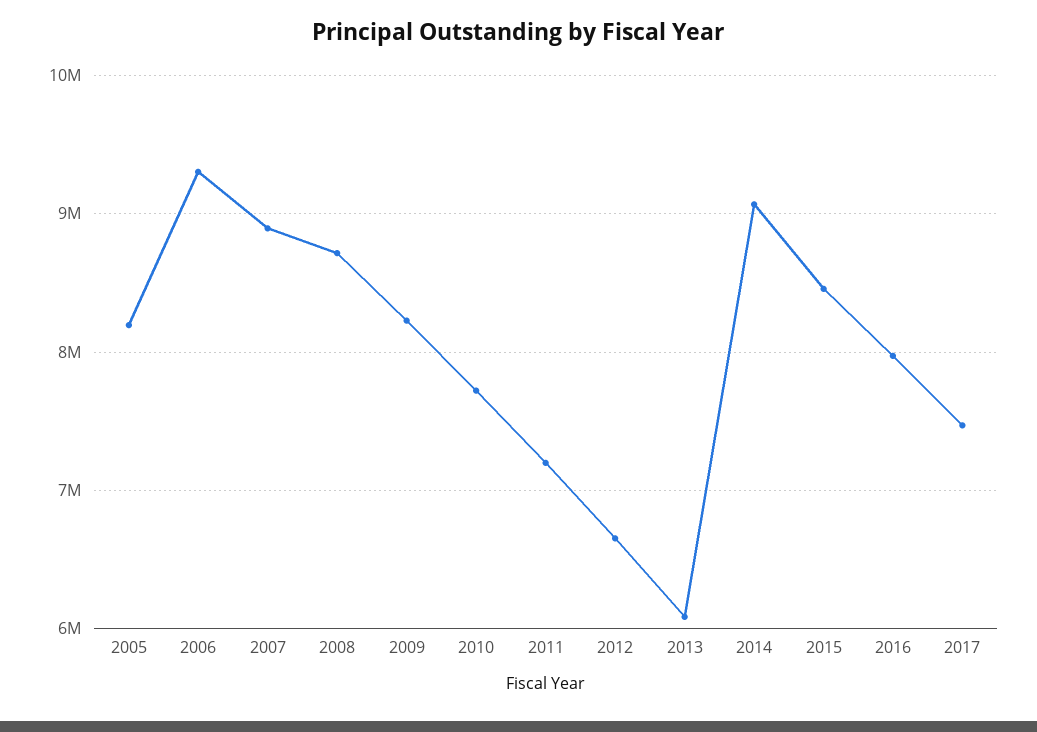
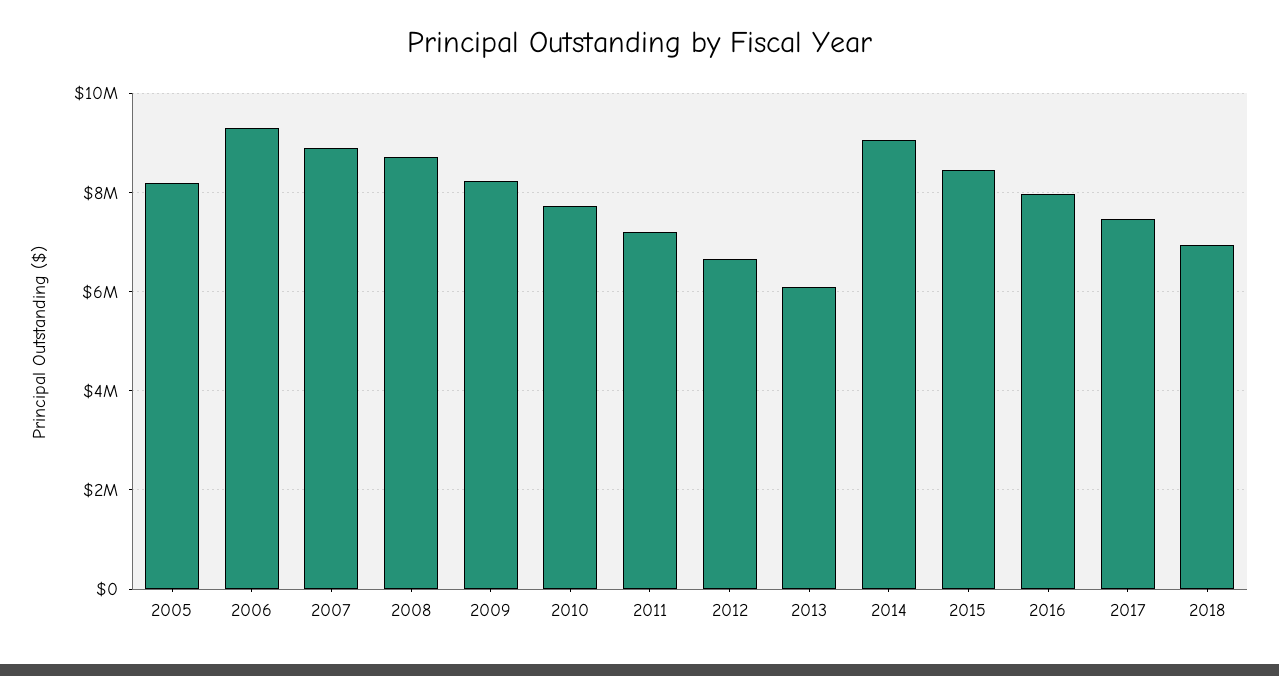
2018: none -> 7000000

